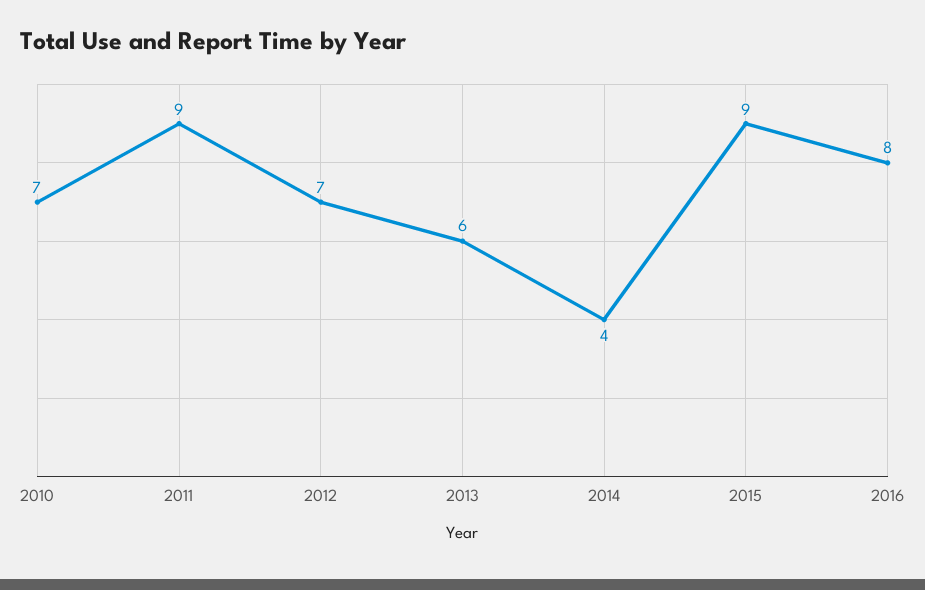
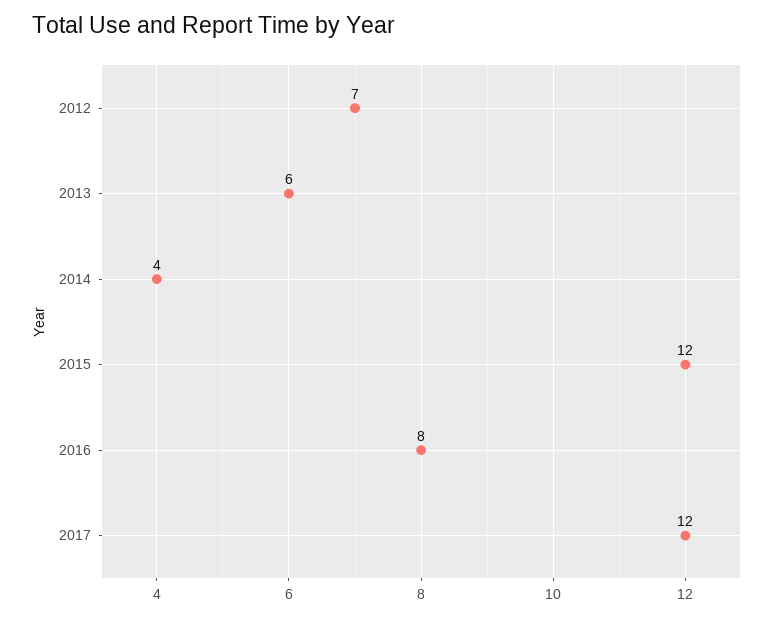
2010: 7 -> none
2011: 9 -> none
2015: 9 -> 12
2017: none -> 12

